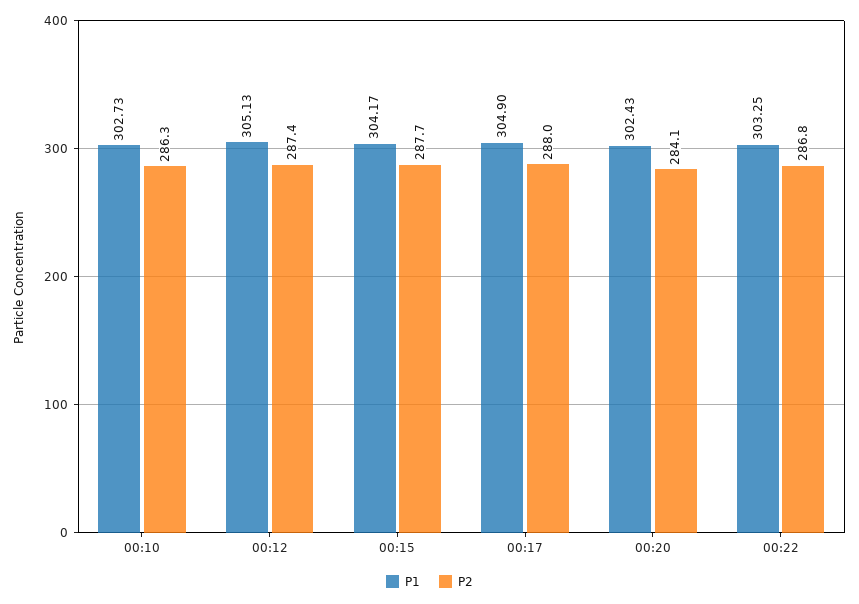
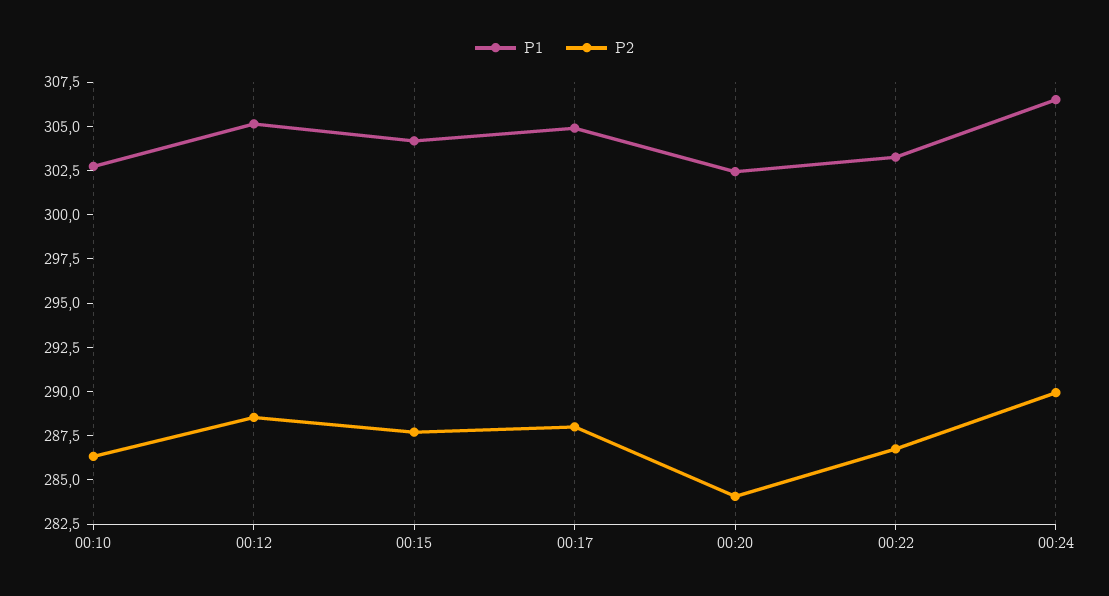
P2, 00:12: 287.4 -> 288.5
P1, 00:24: none -> 306.5
P2, 00:24: none -> 290

